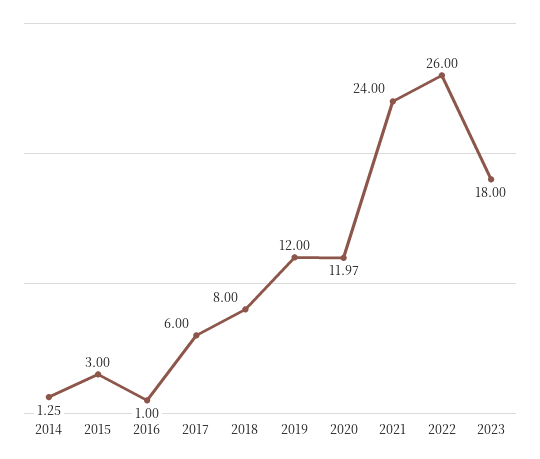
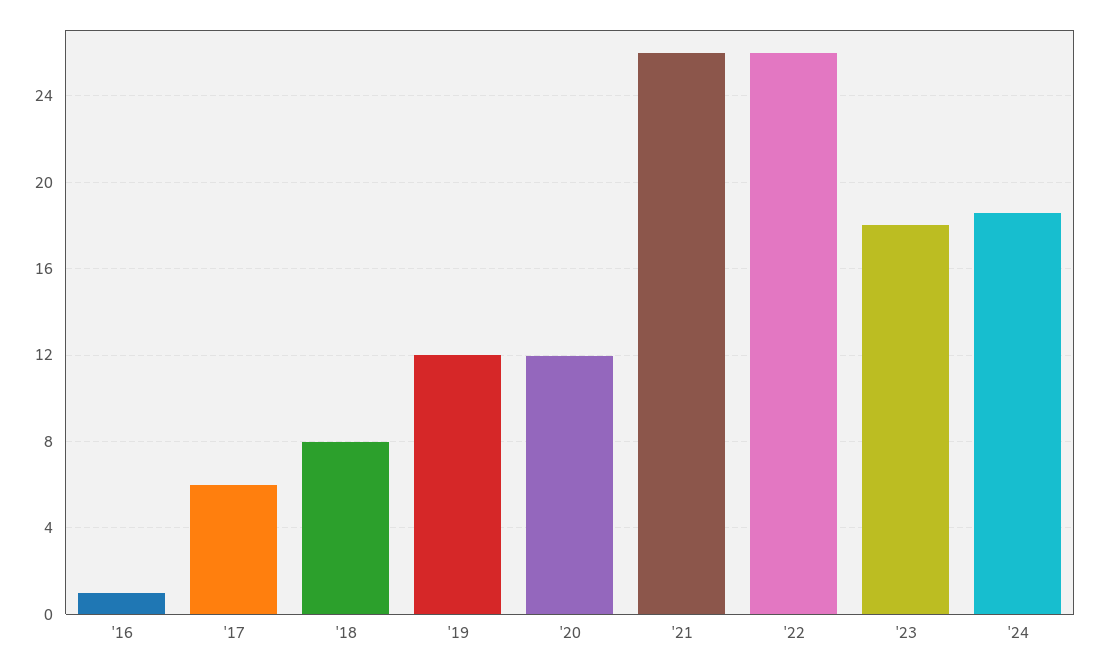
2014: 1.25 -> none
2015: 3 -> none
2021: 24 -> 26
'24: none -> 18.5

